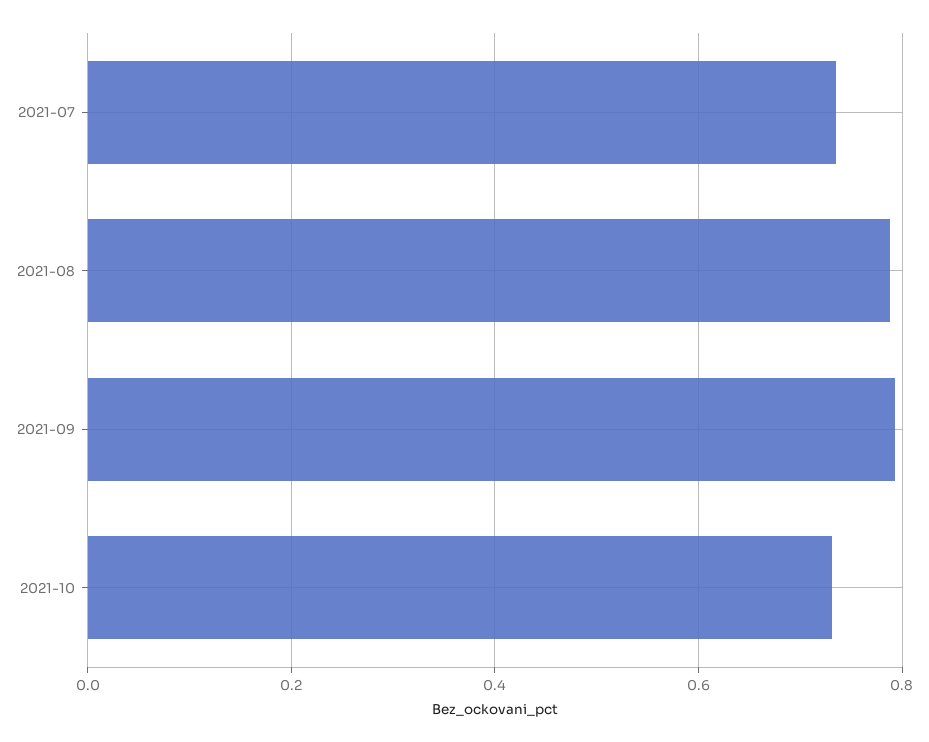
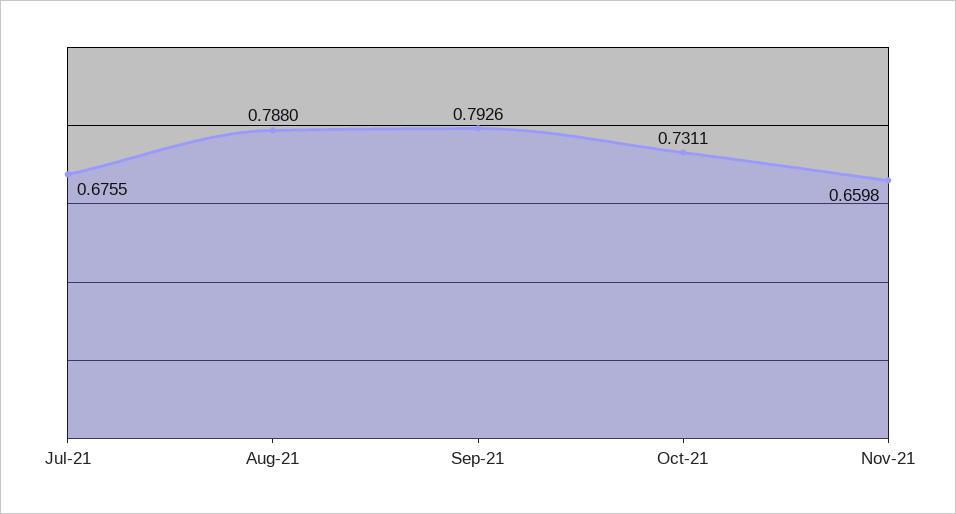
2021-07: 0.74 -> 0.6755
Nov-21: none -> 0.6598

